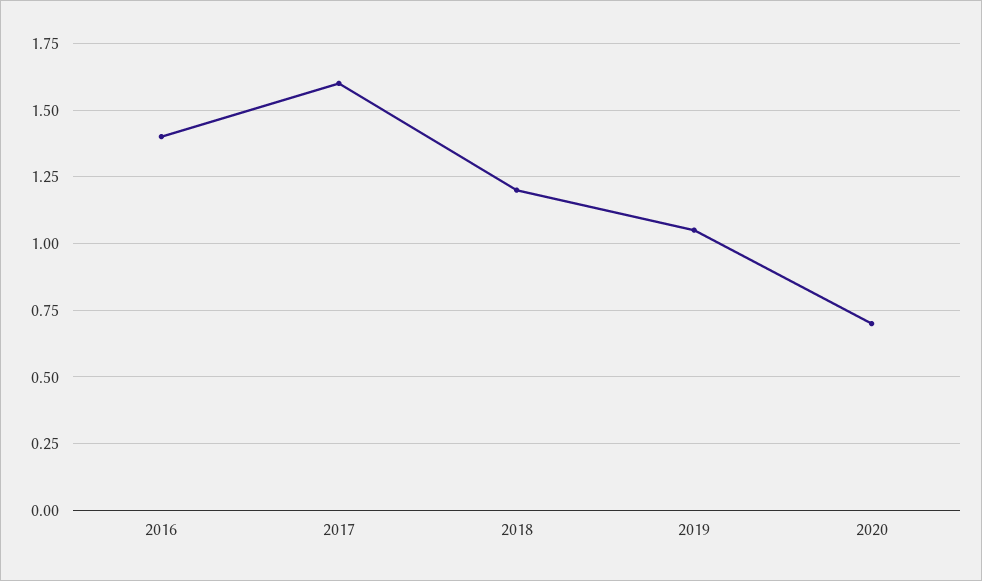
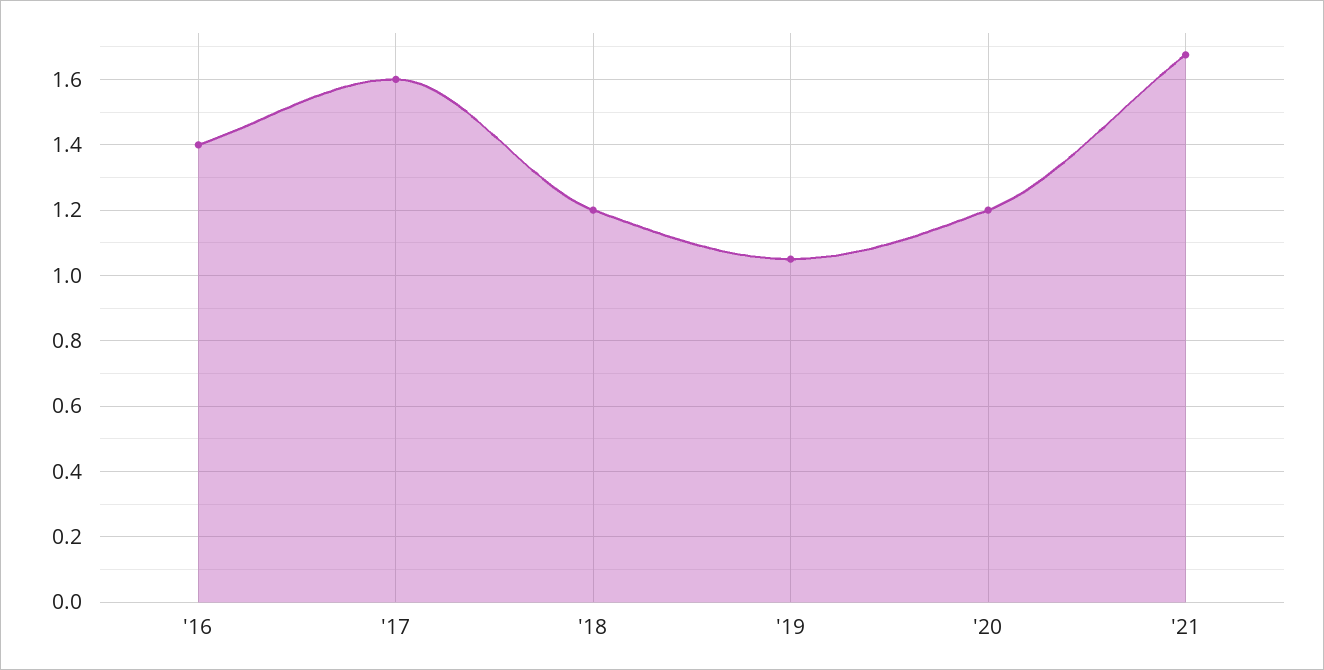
2020: 0.7 -> 1.2
'21: none -> 1.68

